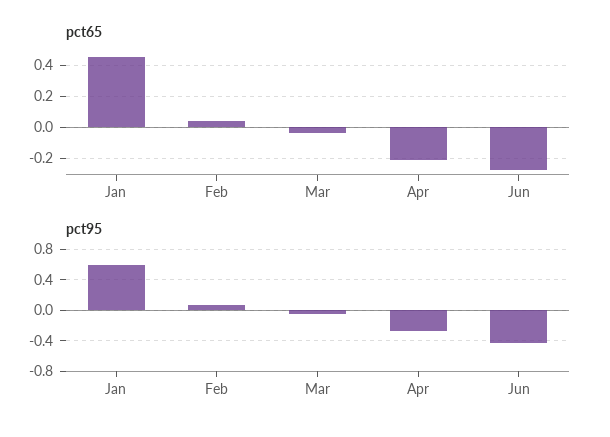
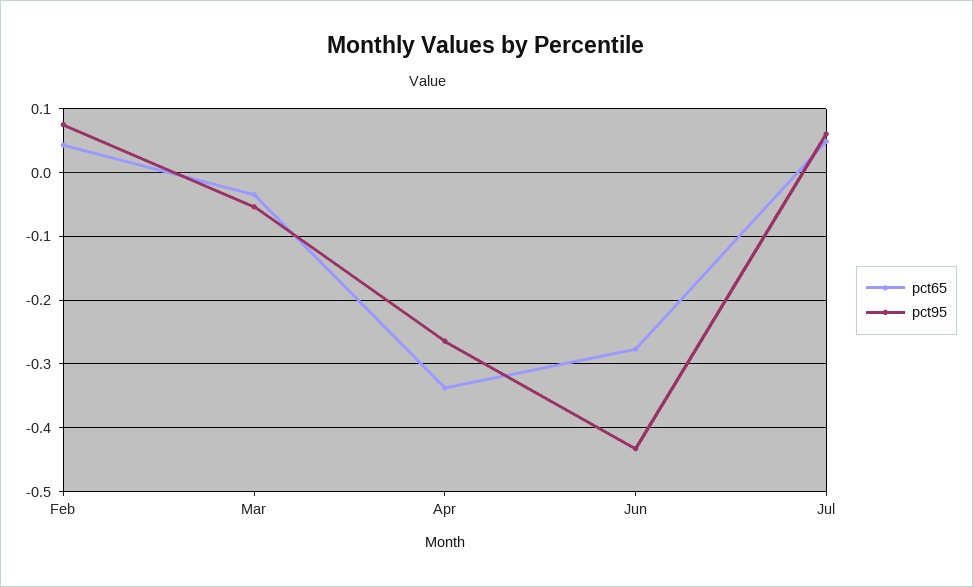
pct65, Jan: 0.45 -> none
pct65, Apr: -0.2 -> -0.34
pct95, Jan: 0.6 -> none
pct65, Jul: none -> 0.05
pct95, Jul: none -> 0.06

